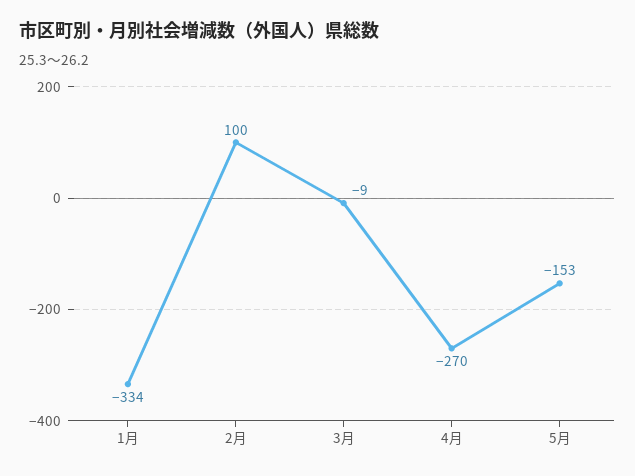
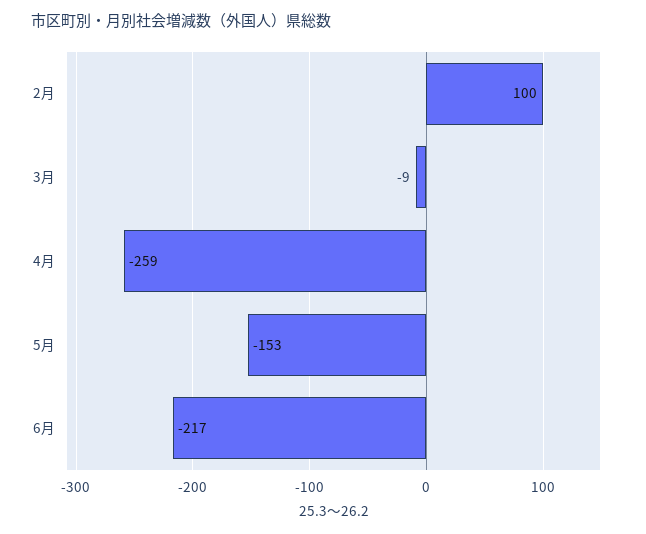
1月: -334 -> none
4月: -270 -> -259
6月: none -> -217

